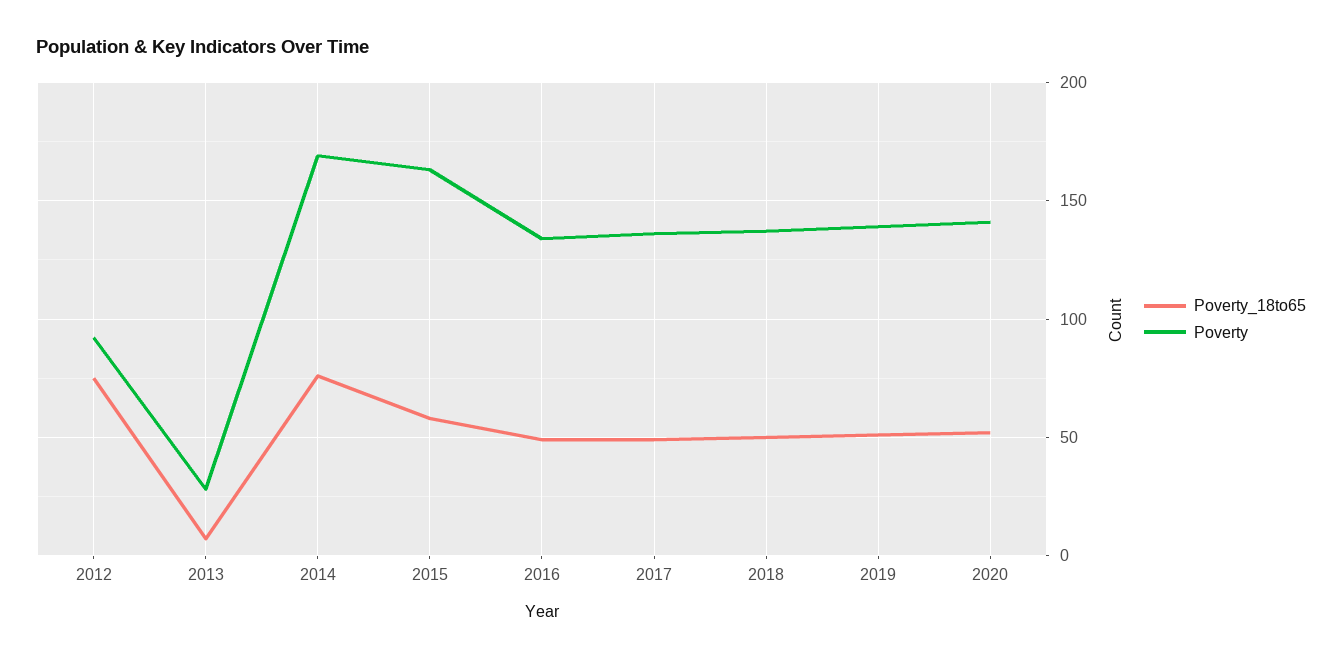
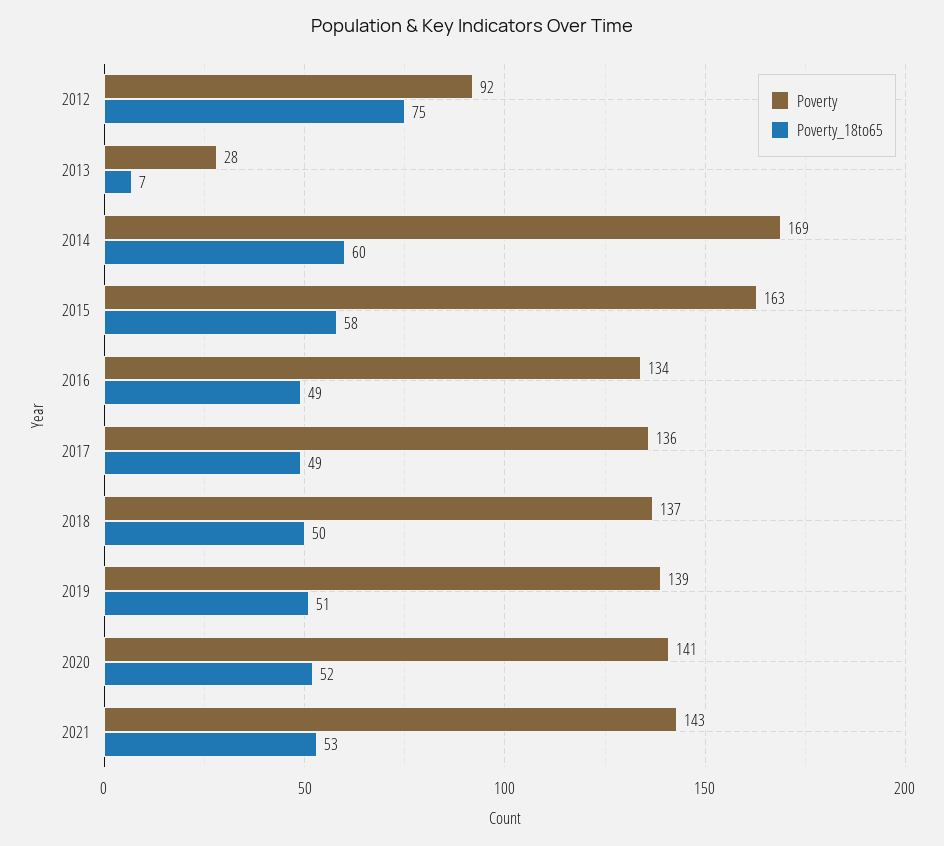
Poverty_18to65, 2014: 75 -> 60
Poverty, 2021: none -> 143
Poverty_18to65, 2021: none -> 53

